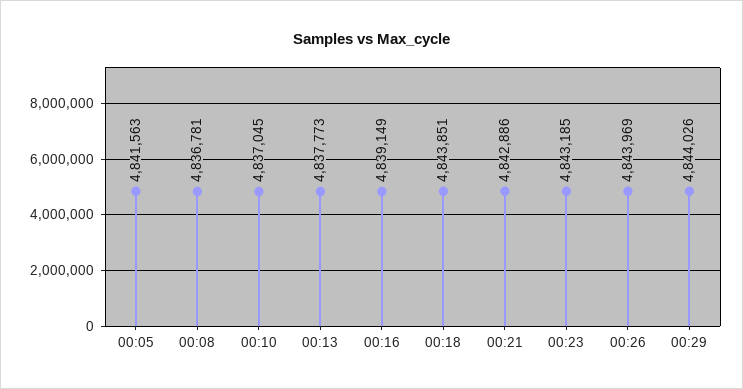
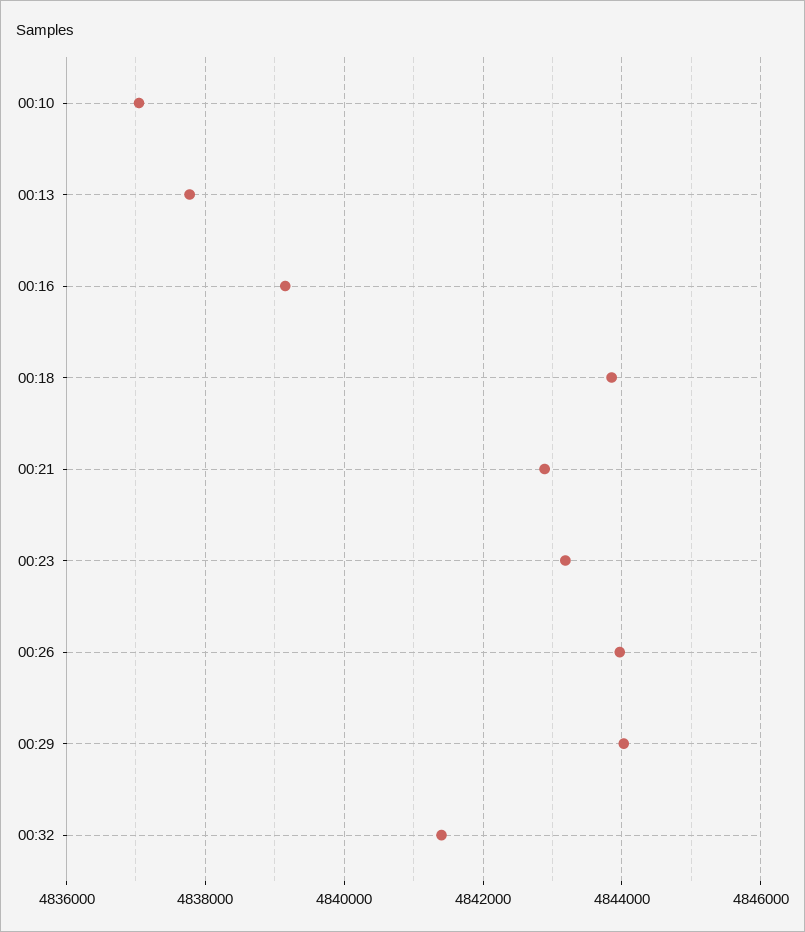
00:05: 4841563 -> none
00:08: 4836781 -> none
00:32: none -> 4841400

